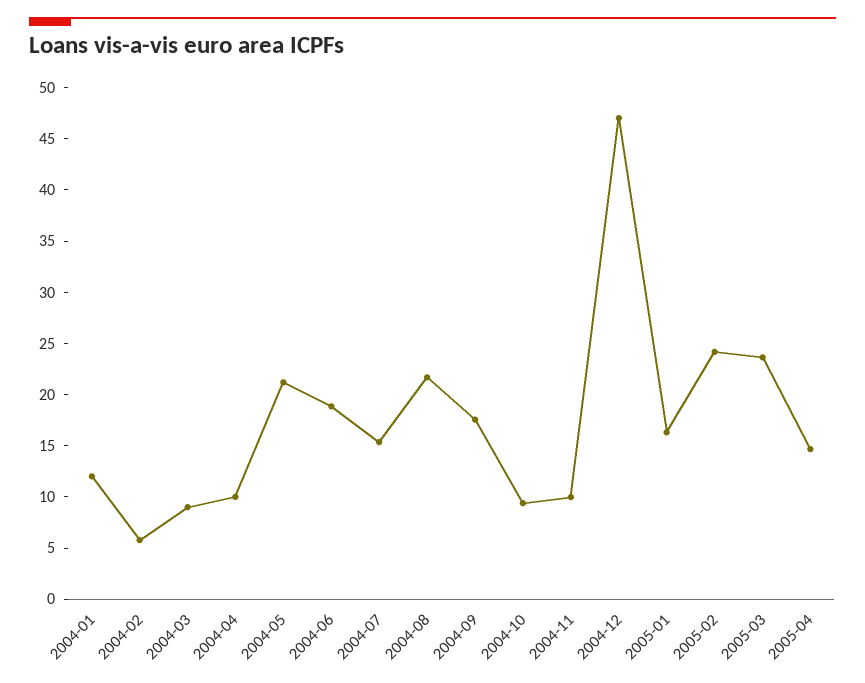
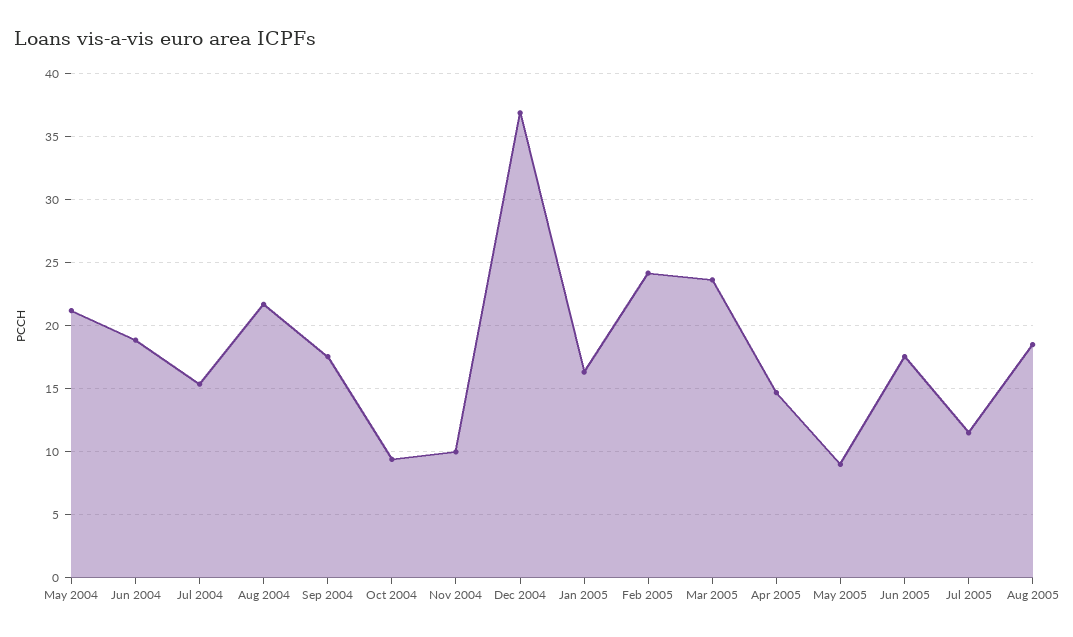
2004-01: 12 -> none
2004-02: 6 -> none
2004-03: 9 -> none
2004-04: 10 -> none
2004-12: 47 -> 37
May 2005: none -> 9
Jun 2005: none -> 17.5
Jul 2005: none -> 11.5
Aug 2005: none -> 18.5

